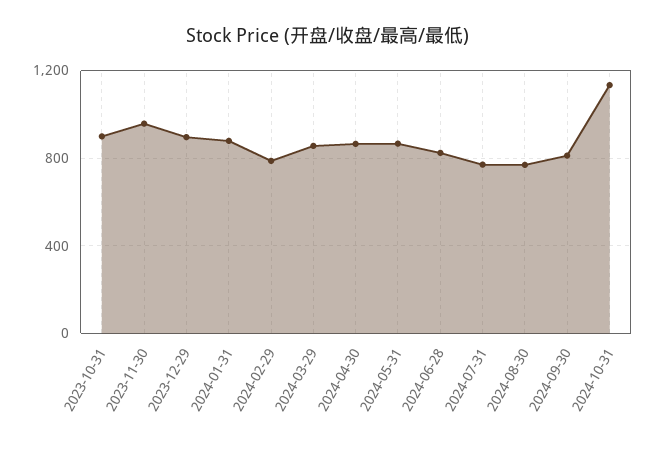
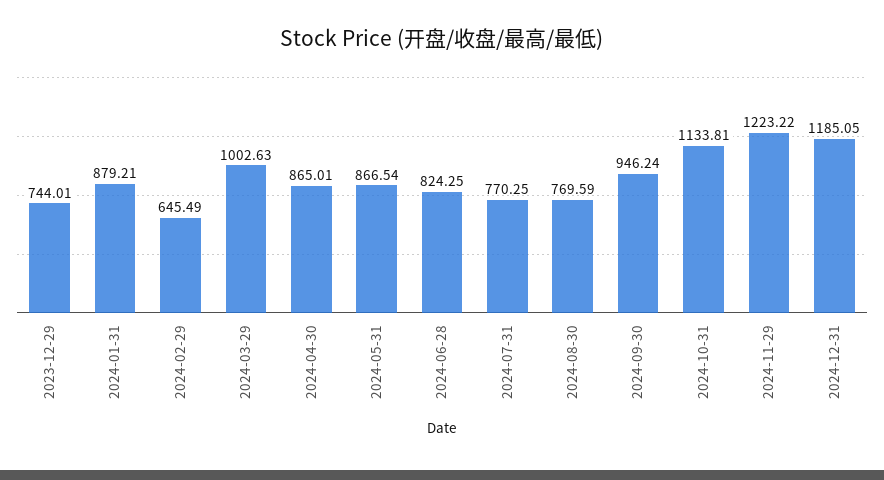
2023-10-31: 900 -> none
2023-11-30: 950 -> none
2023-12-29: 900 -> 744.01
2024-02-29: 800 -> 645.49
2024-03-29: 850 -> 1002.63
2024-09-30: 800 -> 946.24
2024-11-29: none -> 1223.22
2024-12-31: none -> 1185.05

